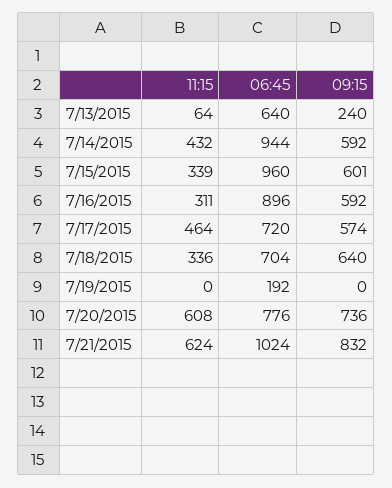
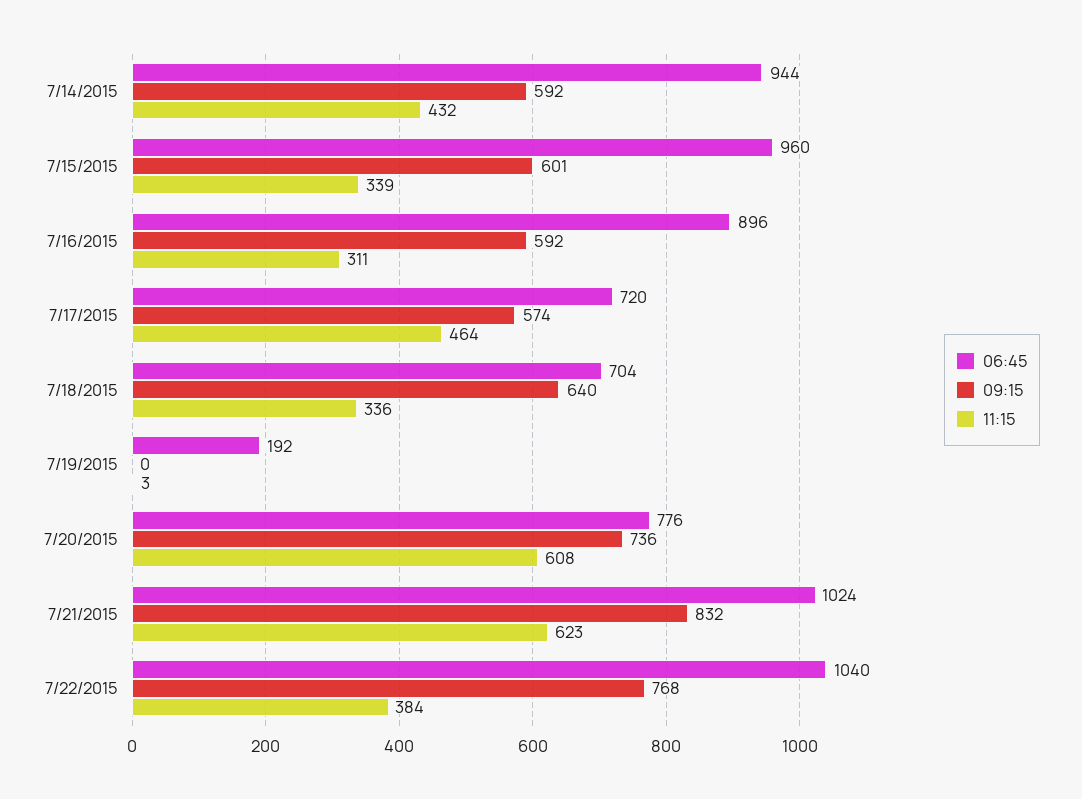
11:15, 7/13/2015: 64 -> none
06:45, 7/13/2015: 640 -> none
09:15, 7/13/2015: 240 -> none
11:15, 7/19/2015: 0 -> 3
11:15, 7/21/2015: 624 -> 623
06:45, 7/22/2015: none -> 1040
09:15, 7/22/2015: none -> 768
11:15, 7/22/2015: none -> 384

